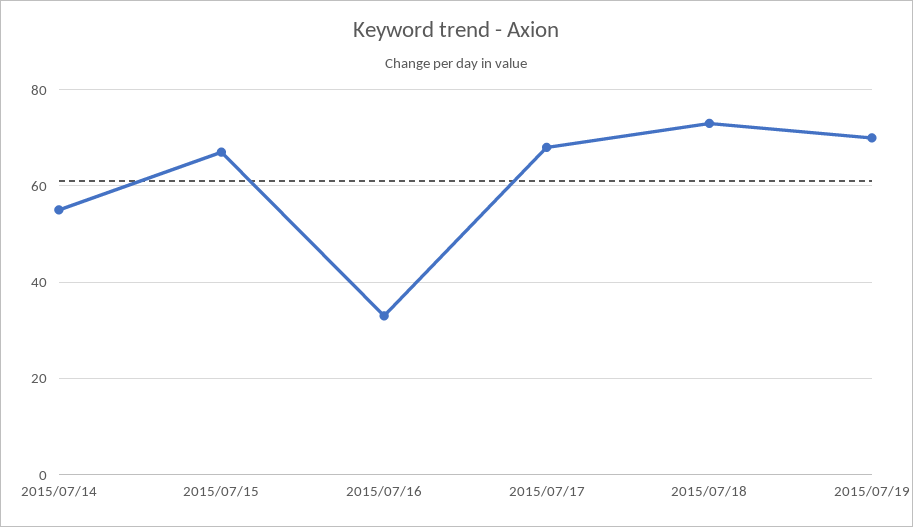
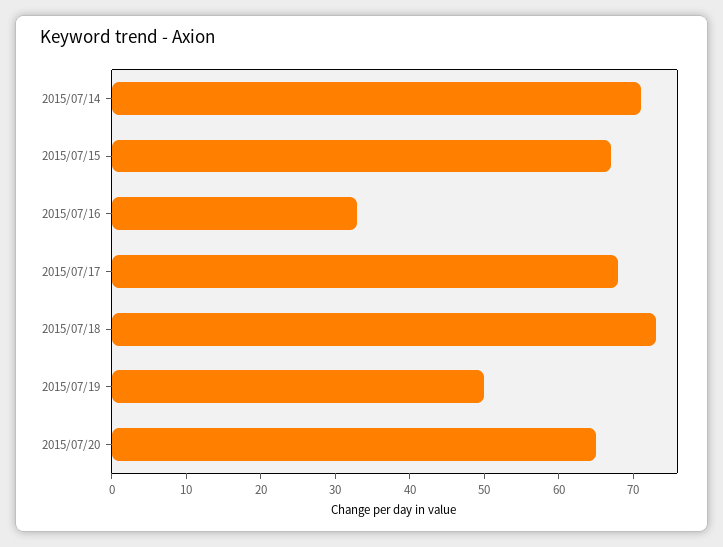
2015/07/14: 55 -> 70
2015/07/19: 70 -> 50
2015/07/20: none -> 65

